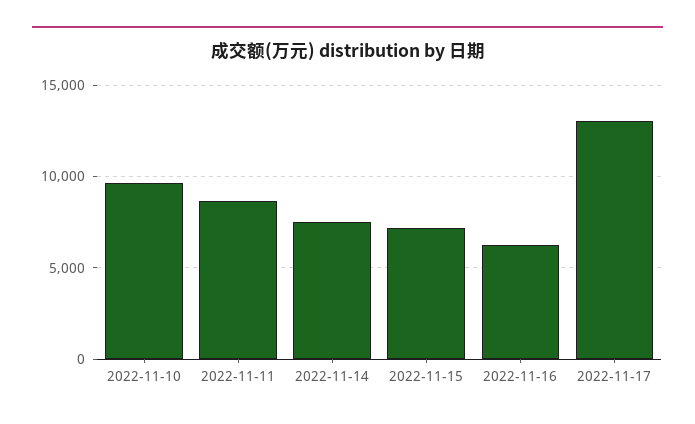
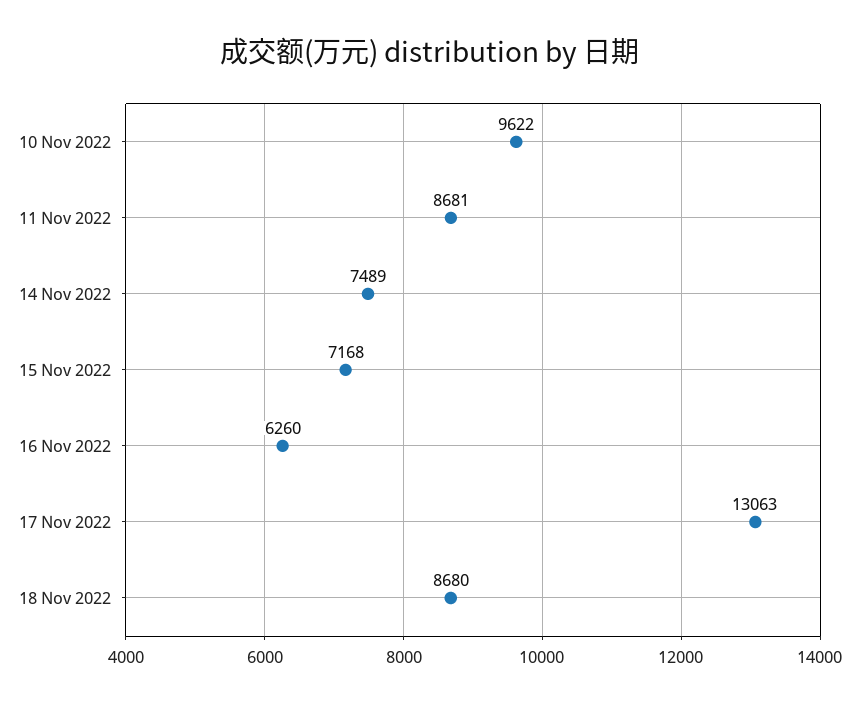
18 Nov 2022: none -> 8680

